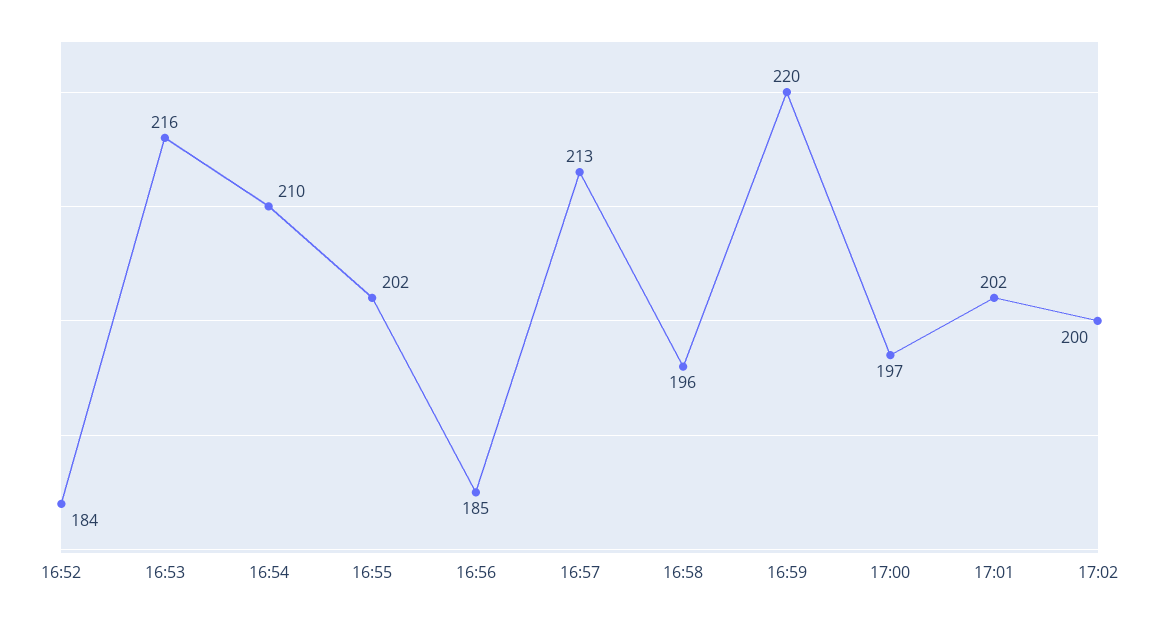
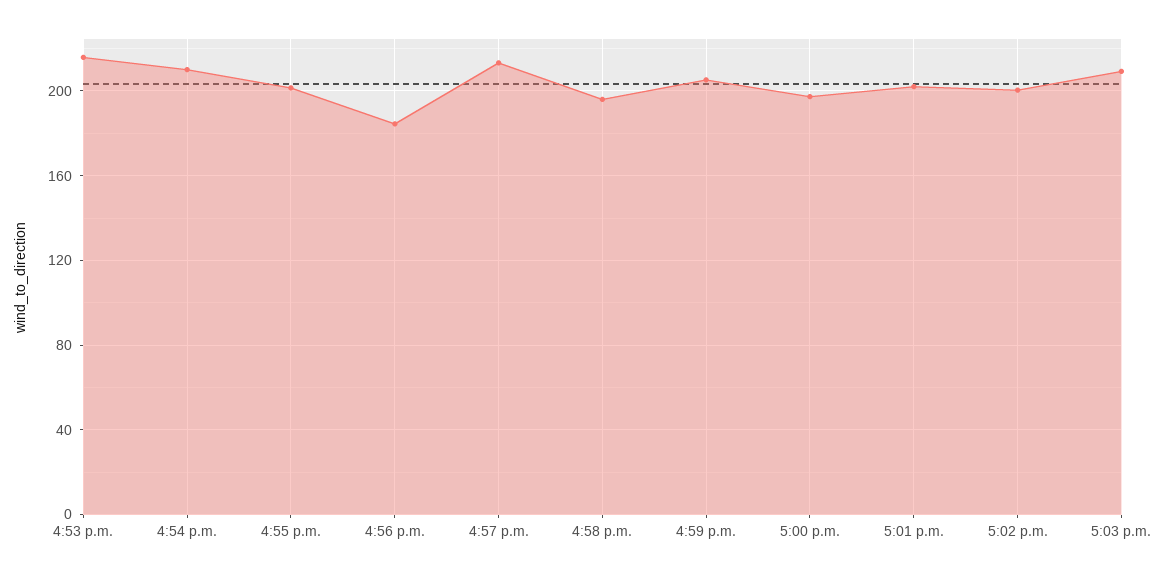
16:52: 184 -> none
16:59: 220 -> 205
5:03 p.m.: none -> 210

